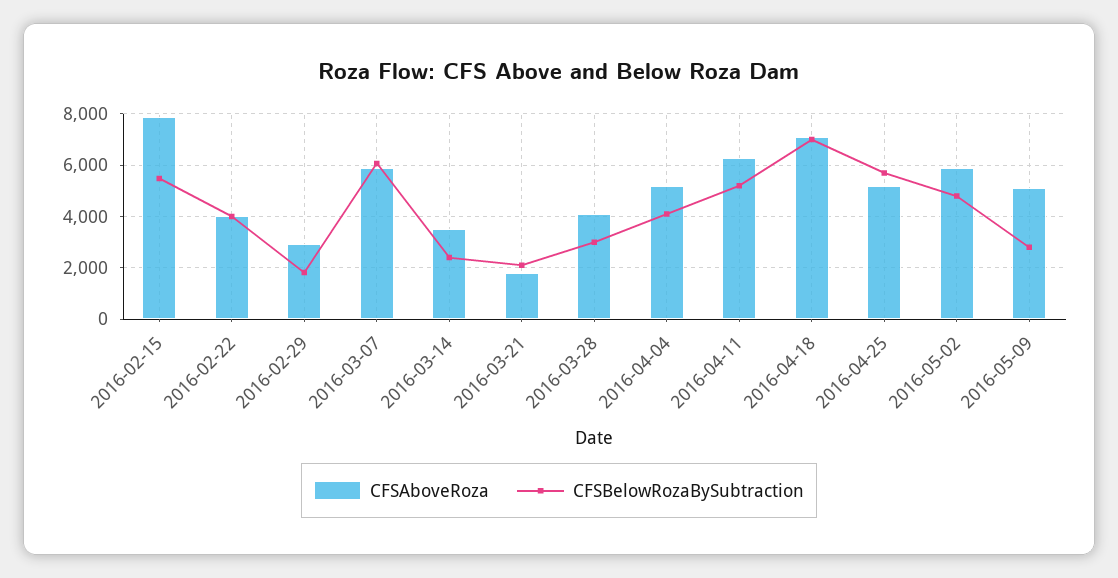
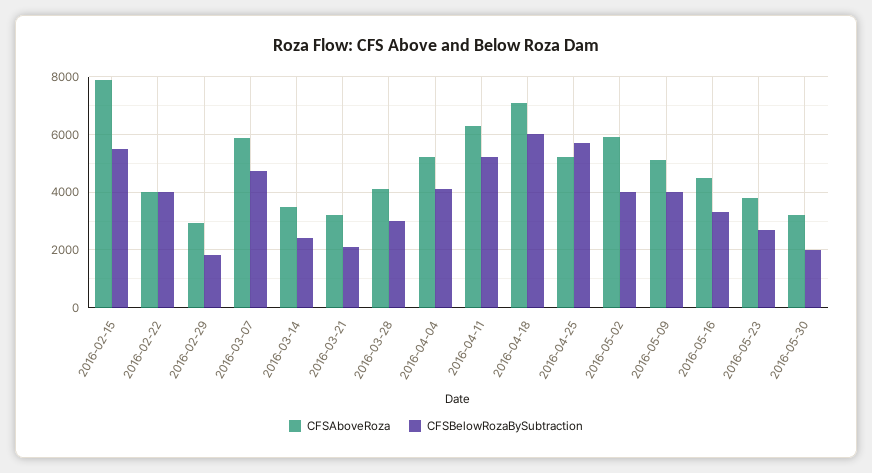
CFSBelowRozaBySubtraction, 2016-03-07: 6000 -> 4750
CFSAboveRoza, 2016-03-21: 1750 -> 3250
CFSBelowRozaBySubtraction, 2016-04-18: 7000 -> 6000
CFSBelowRozaBySubtraction, 2016-05-02: 4750 -> 4000
CFSBelowRozaBySubtraction, 2016-05-09: 2750 -> 4000
CFSAboveRoza, 2016-05-16: none -> 4500
CFSBelowRozaBySubtraction, 2016-05-16: none -> 3250
CFSAboveRoza, 2016-05-23: none -> 3750
CFSBelowRozaBySubtraction, 2016-05-23: none -> 2750
CFSAboveRoza, 2016-05-30: none -> 3250
CFSBelowRozaBySubtraction, 2016-05-30: none -> 2000

